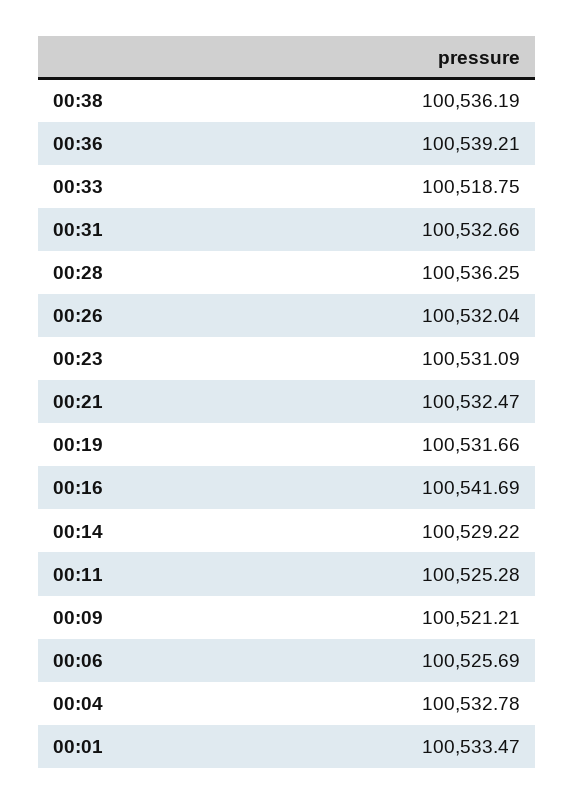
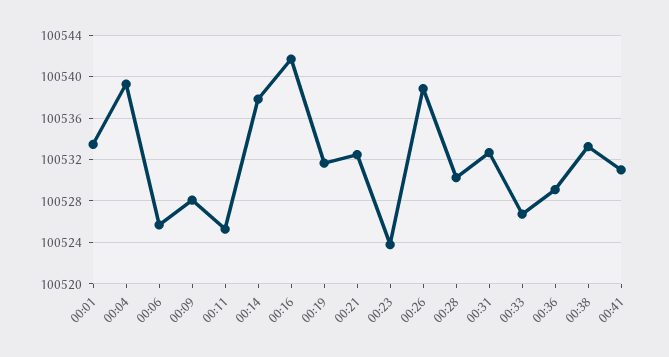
00:38: 100536.19 -> 100533
00:36: 100539.21 -> 100529
00:33: 100518.75 -> 100527
00:28: 100536.25 -> 100530
00:26: 100532.04 -> 100539
00:23: 100531.09 -> 100524
00:14: 100529.22 -> 100538
00:09: 100521.21 -> 100528
00:04: 100532.78 -> 100539
00:41: none -> 100531

